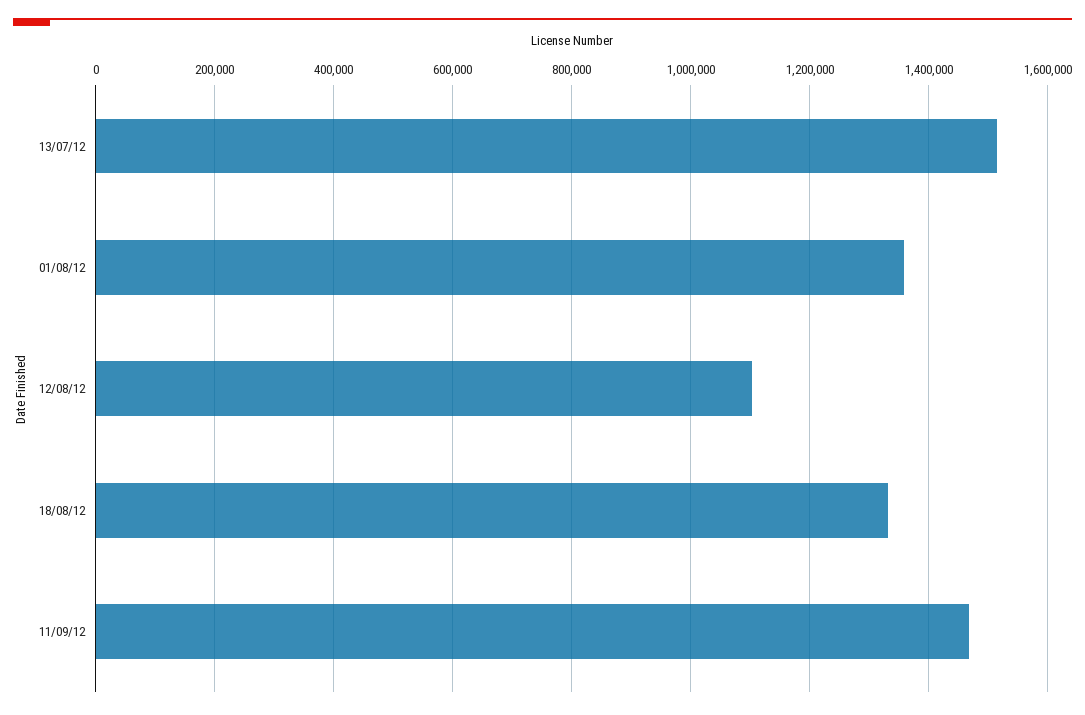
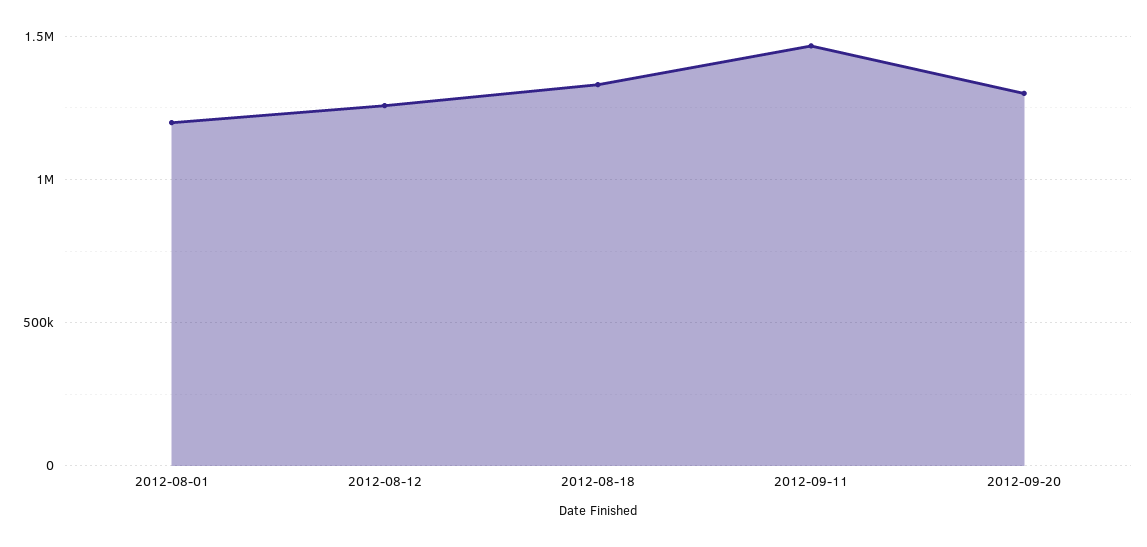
13/07/12: 1520000 -> none
01/08/12: 1360000 -> 1200000
12/08/12: 1100000 -> 1250000
2012-09-20: none -> 1300000

